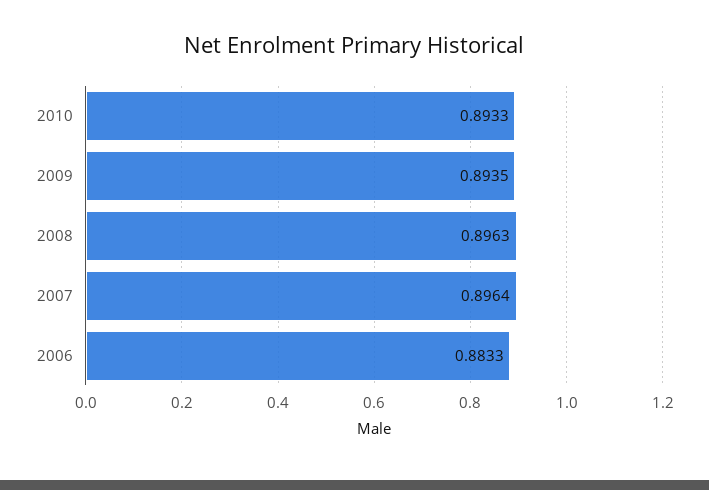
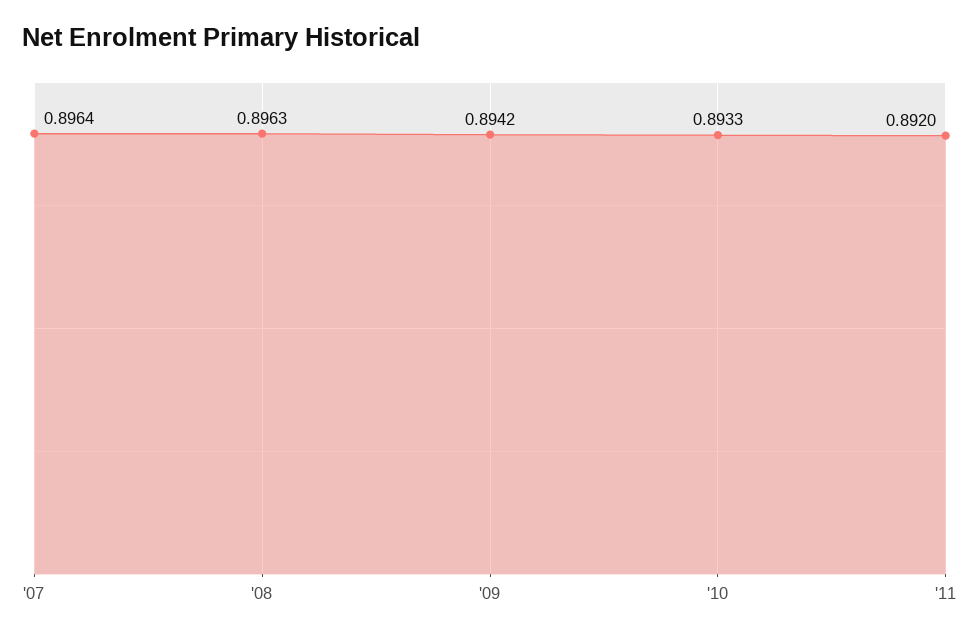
2009: 0.8935 -> 0.8942
2006: 0.8833 -> none
'11: none -> 0.892

